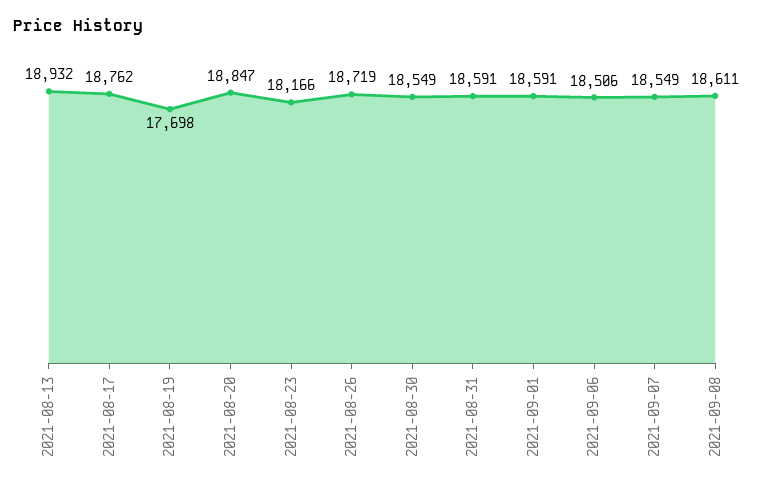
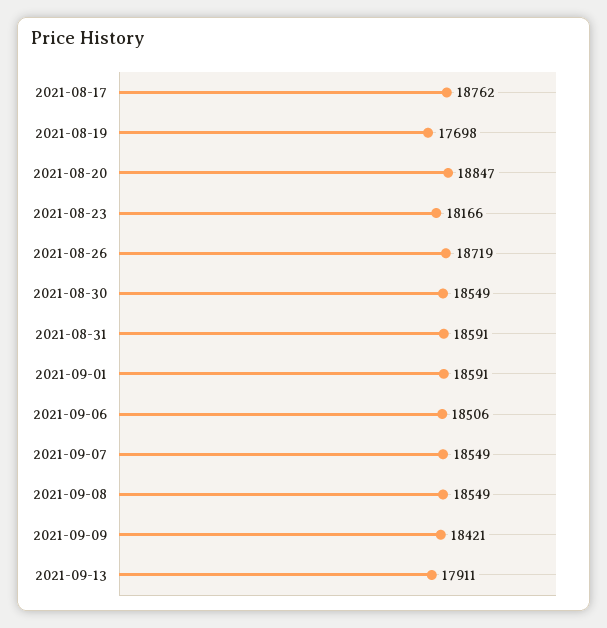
2021-08-13: 18932 -> none
2021-09-08: 18611 -> 18549
2021-09-09: none -> 18421
2021-09-13: none -> 17911

